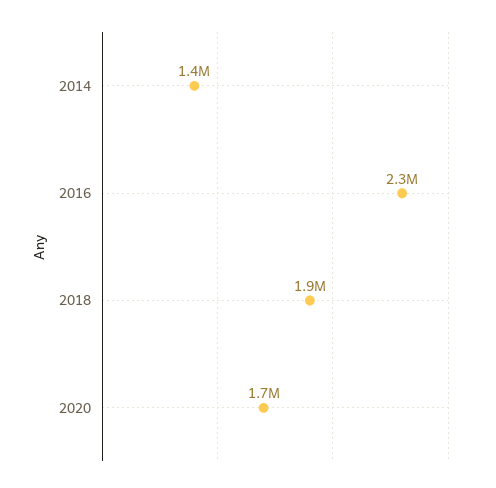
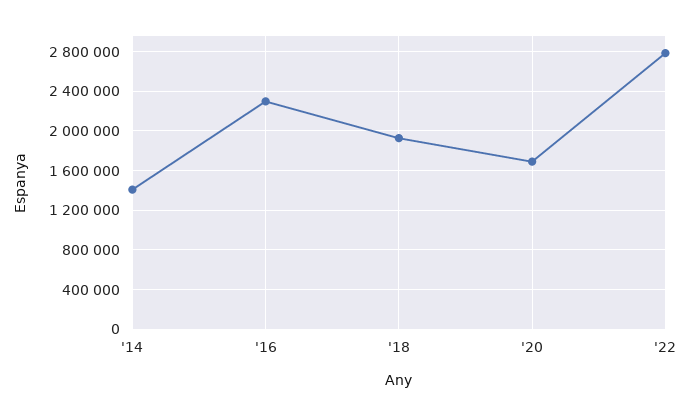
'22: none -> 2800000

